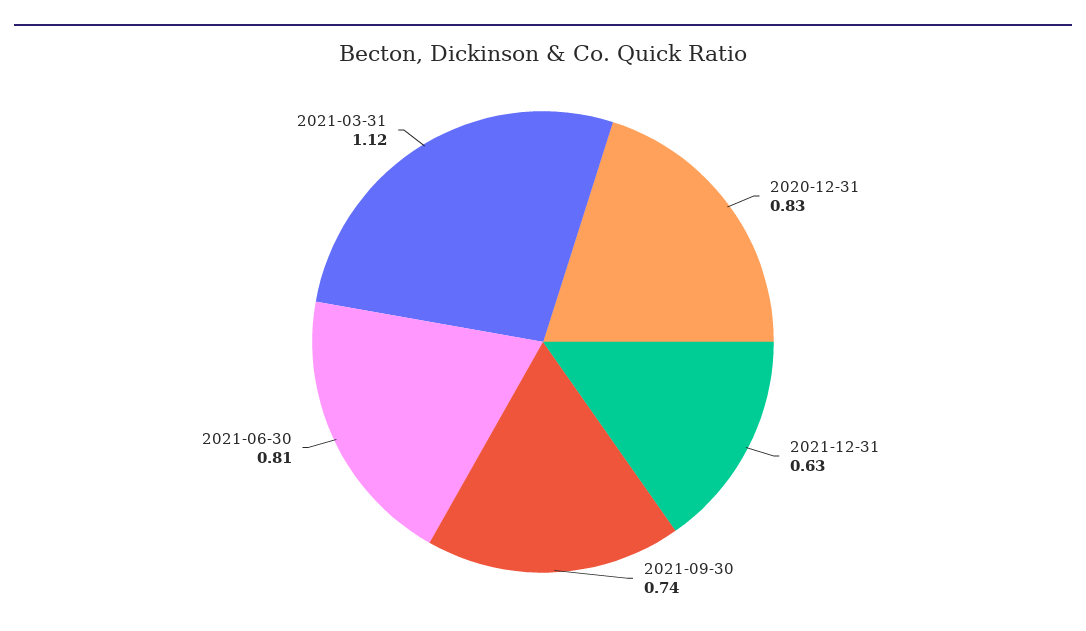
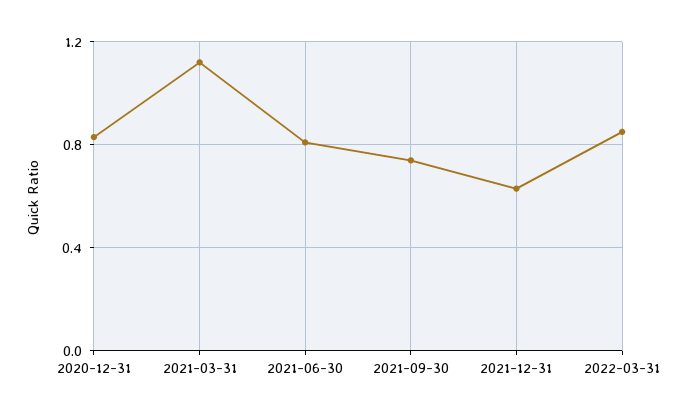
2022-03-31: none -> 0.85

